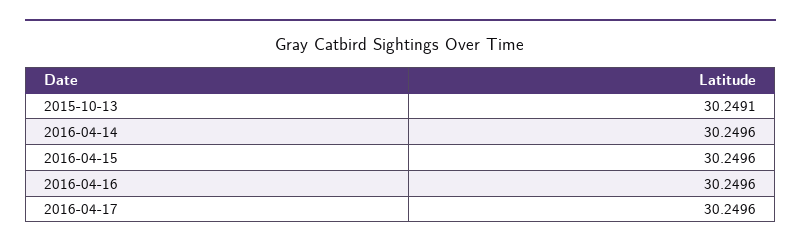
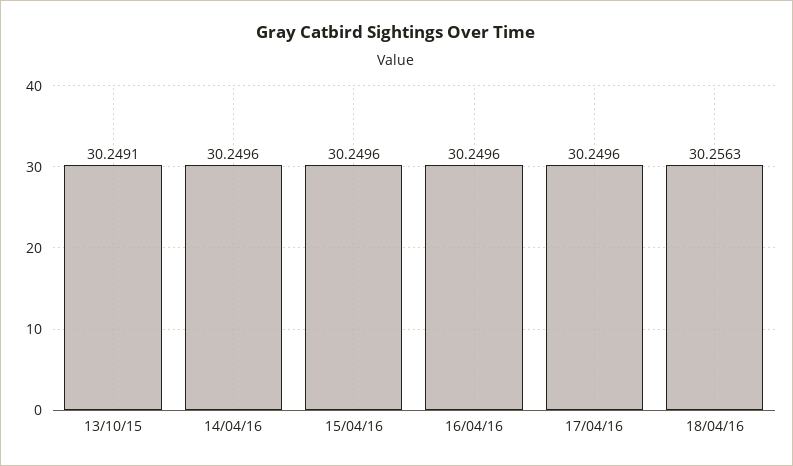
18/04/16: none -> 30.2563

